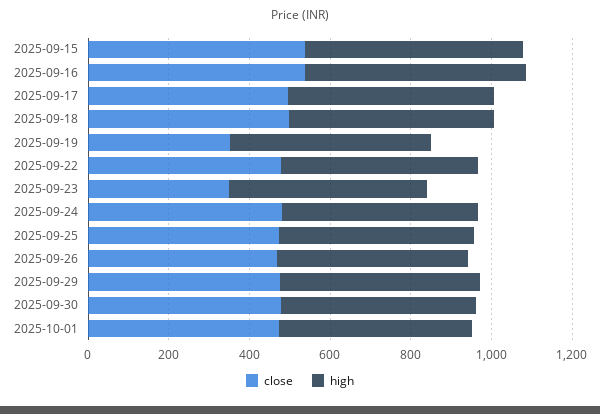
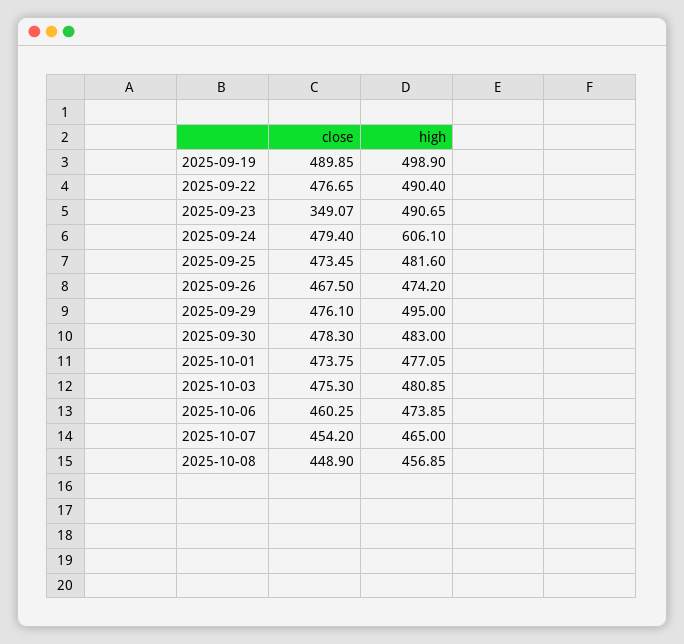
close, 2025-09-15: 550 -> none
high, 2025-09-15: 550 -> none
close, 2025-09-16: 550 -> none
high, 2025-09-16: 550 -> none
close, 2025-09-17: 500 -> none
high, 2025-09-17: 500 -> none
close, 2025-09-18: 500 -> none
high, 2025-09-18: 500 -> none
close, 2025-09-19: 350 -> 489.85
high, 2025-09-24: 500 -> 606.1
close, 2025-10-03: none -> 475.3
high, 2025-10-03: none -> 480.85
close, 2025-10-06: none -> 460.25
high, 2025-10-06: none -> 473.85
close, 2025-10-07: none -> 454.2
high, 2025-10-07: none -> 465
close, 2025-10-08: none -> 448.9
high, 2025-10-08: none -> 456.85

